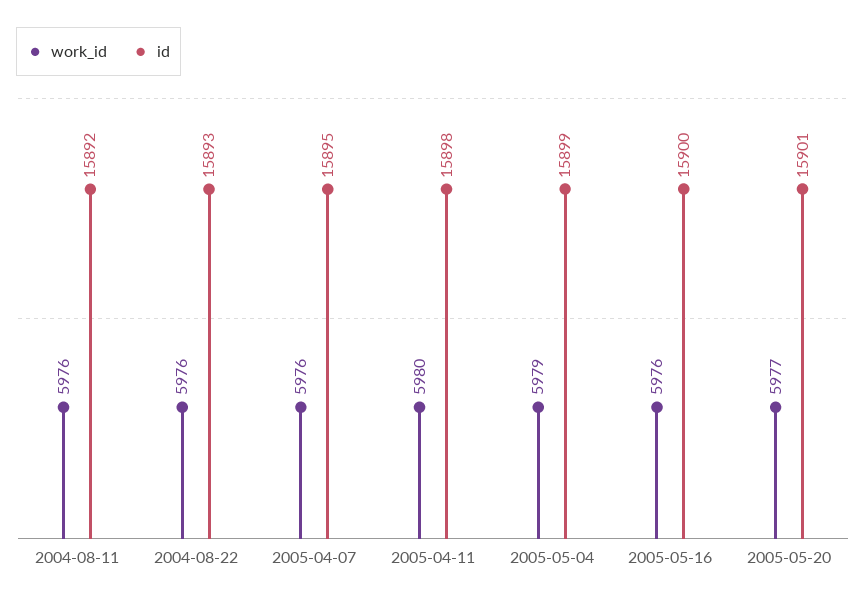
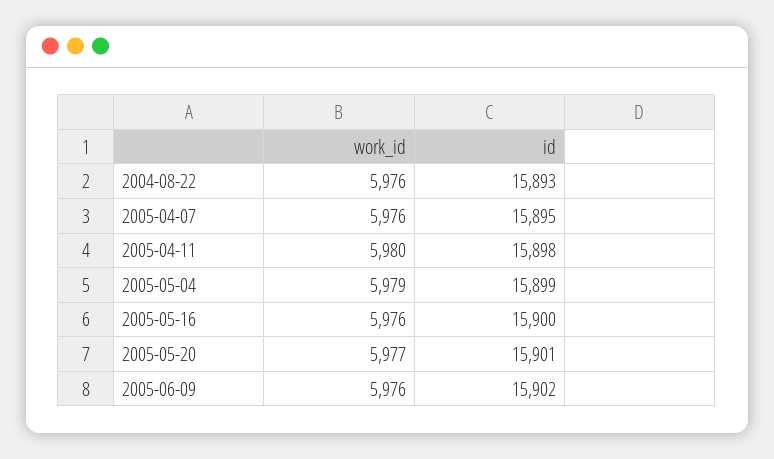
work_id, 2004-08-11: 5976 -> none
id, 2004-08-11: 15892 -> none
work_id, 2005-06-09: none -> 5976
id, 2005-06-09: none -> 15902

